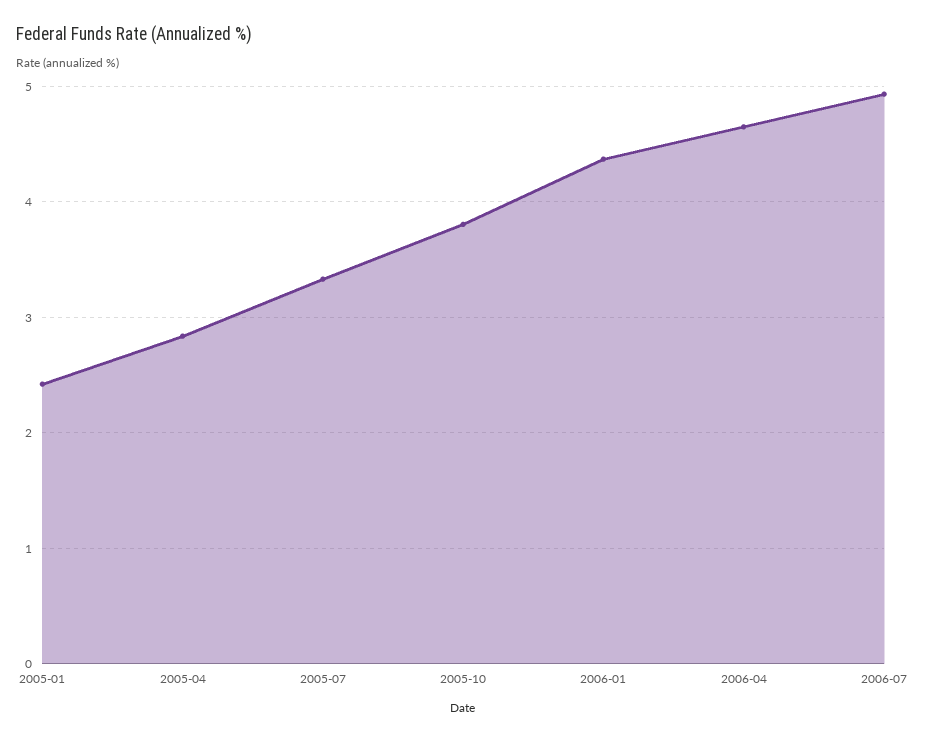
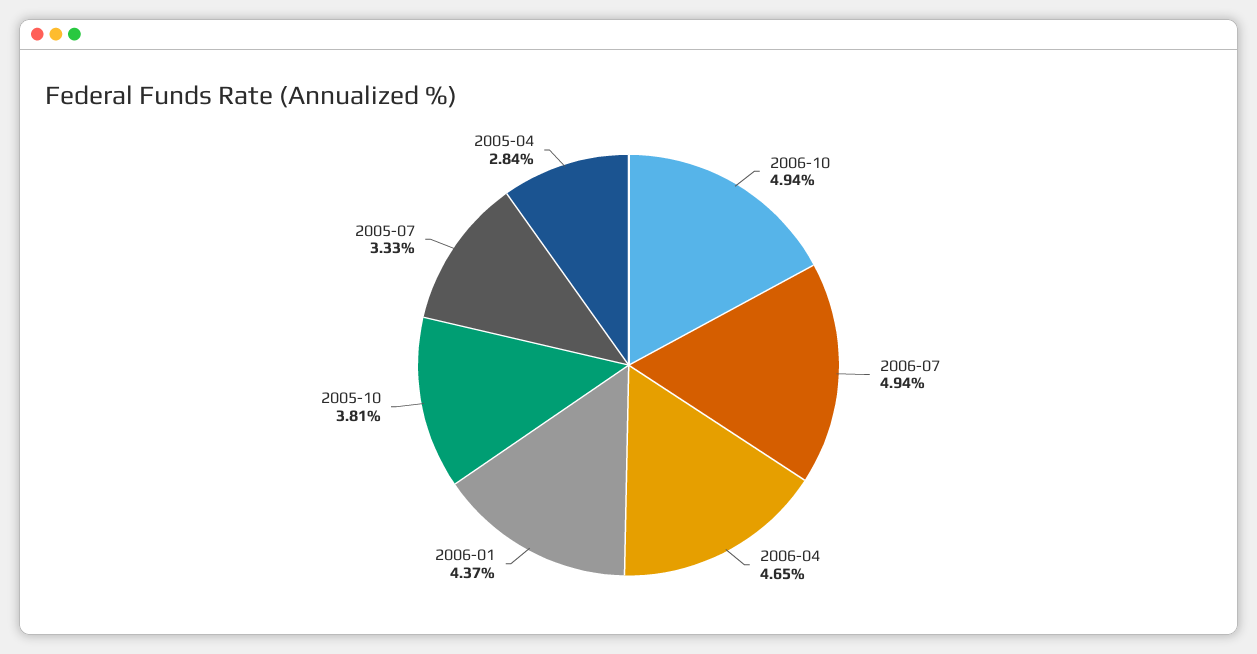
2005-01: 2.4 -> none
2006-10: none -> 4.94

